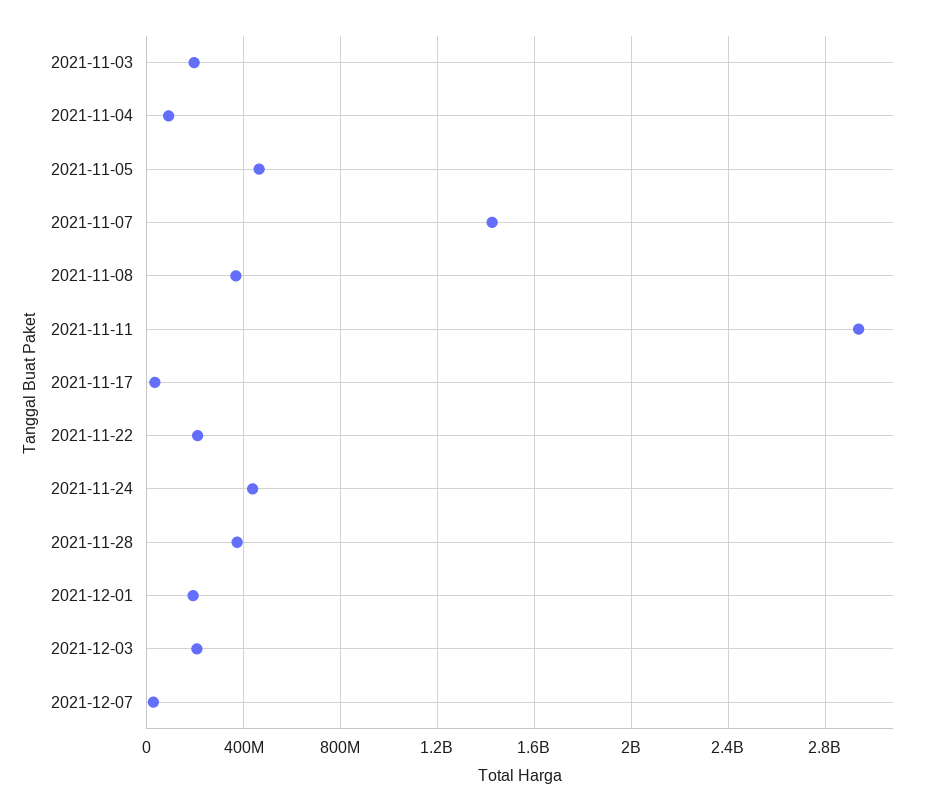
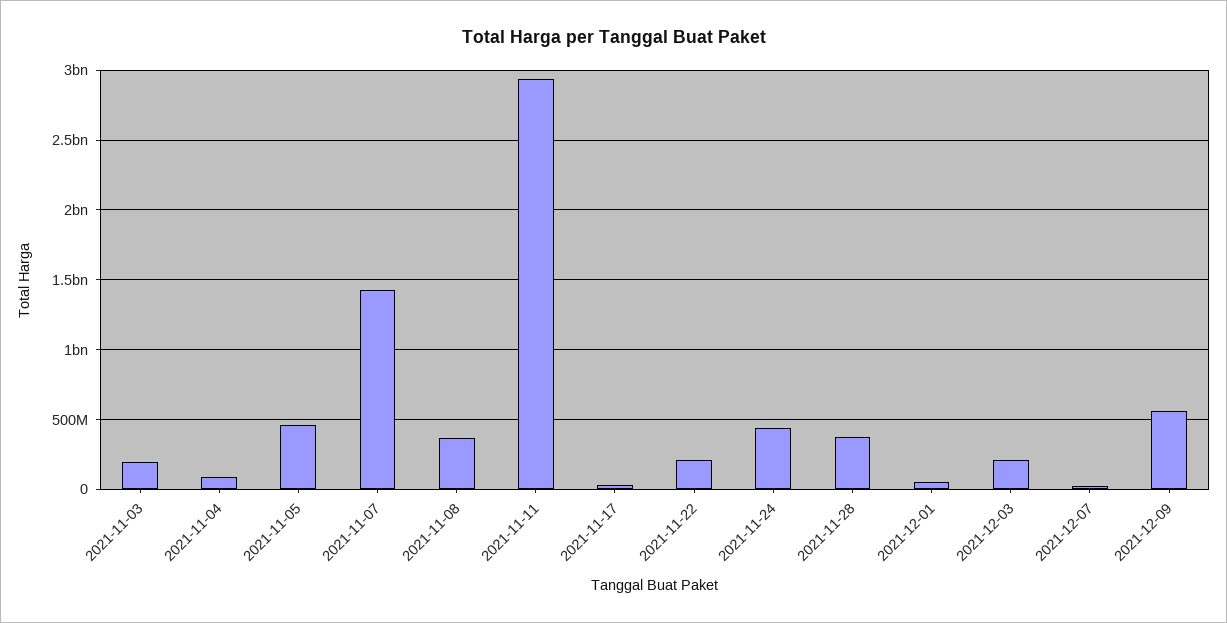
2021-12-01: 200000000 -> 50000000
2021-12-09: none -> 550000000

